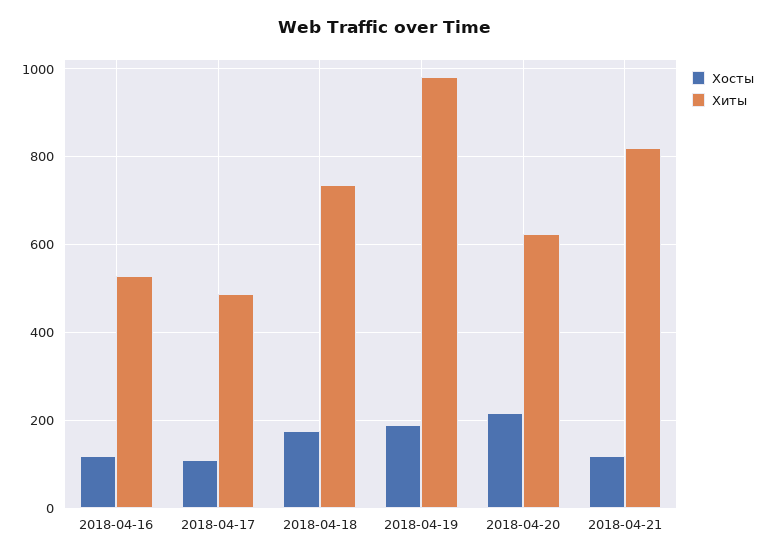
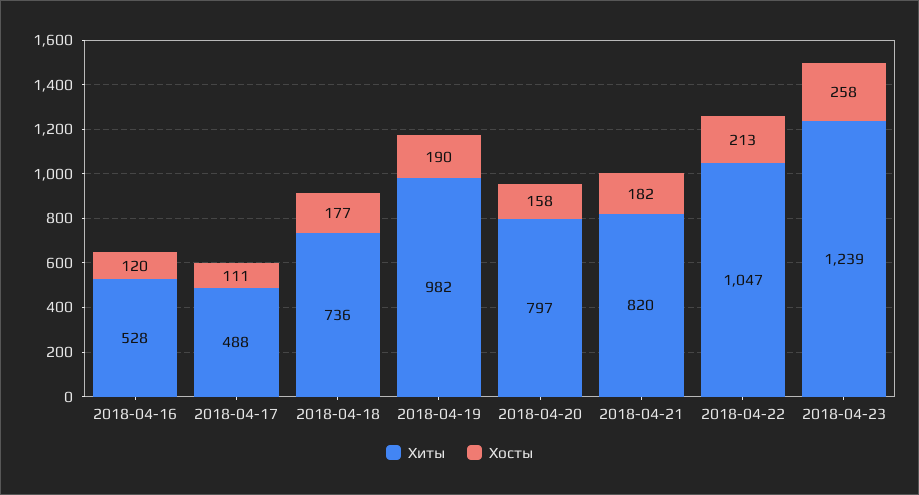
Хосты, 2018-04-20: 220 -> 158
Хиты, 2018-04-20: 620 -> 797
Хосты, 2018-04-21: 120 -> 182
Хиты, 2018-04-22: none -> 1047
Хосты, 2018-04-22: none -> 213
Хиты, 2018-04-23: none -> 1239
Хосты, 2018-04-23: none -> 258

